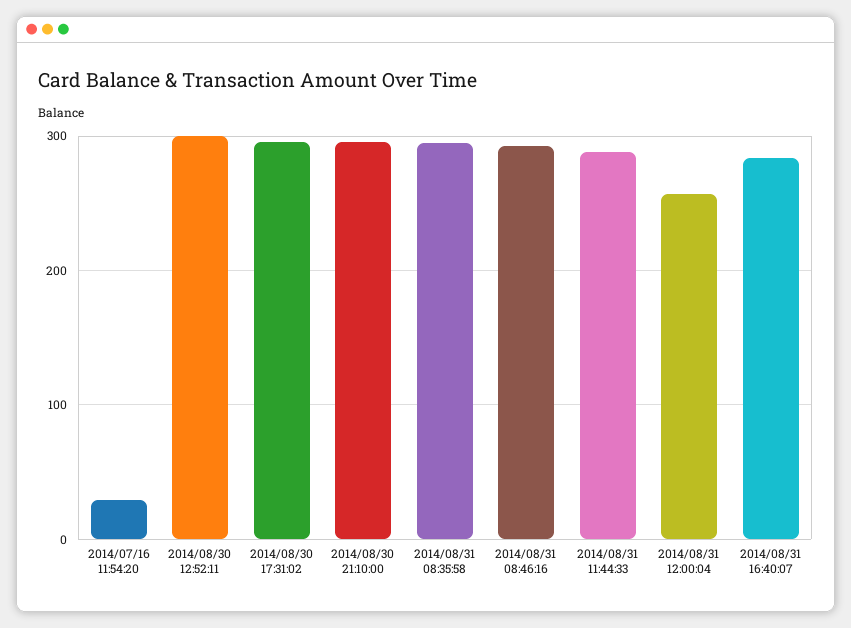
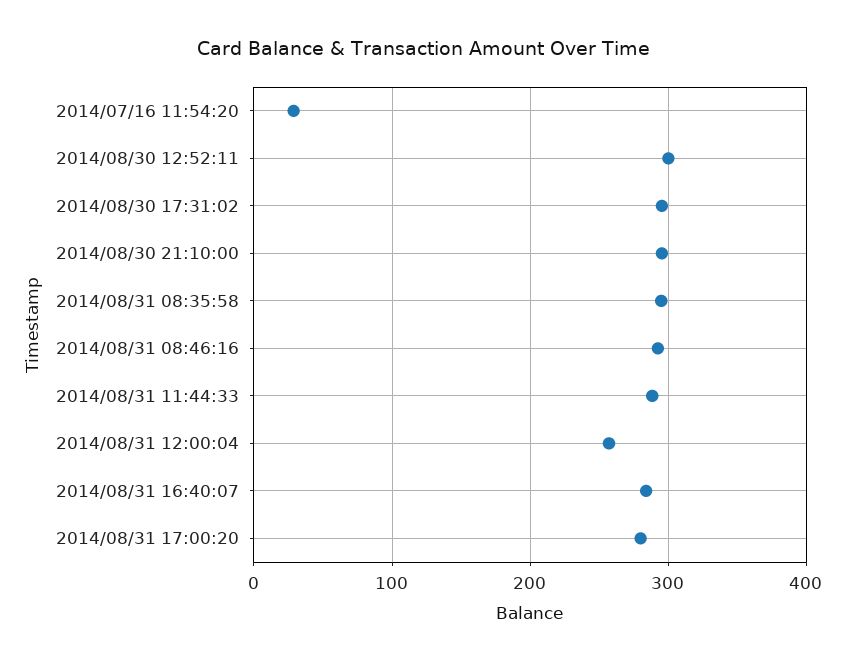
2014/08/31 17:00:20: none -> 280

